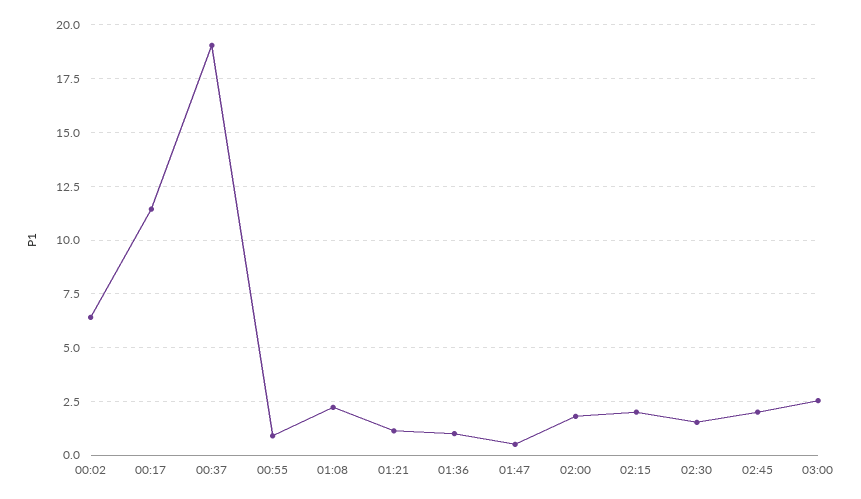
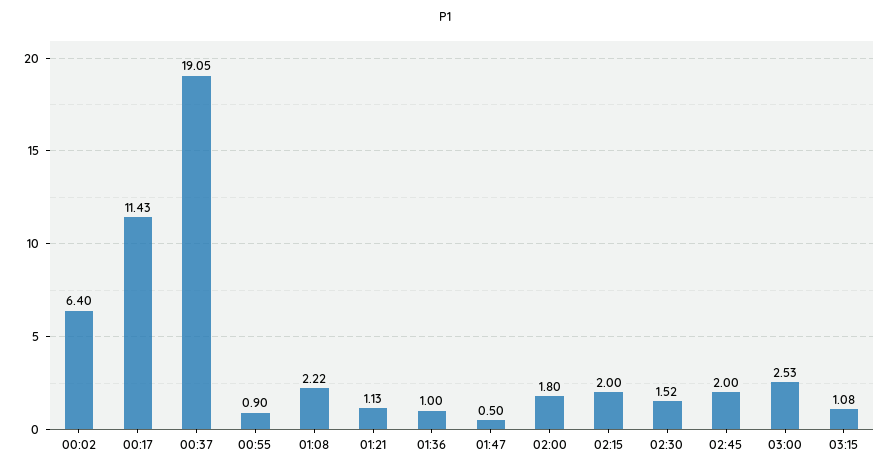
03:15: none -> 1.08

